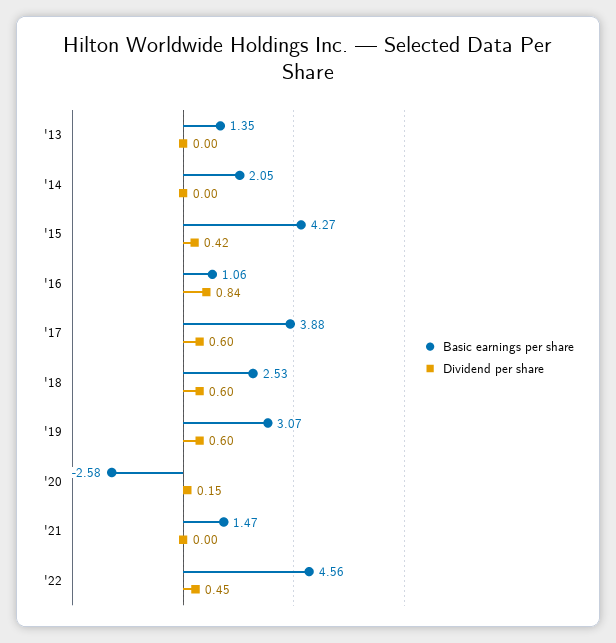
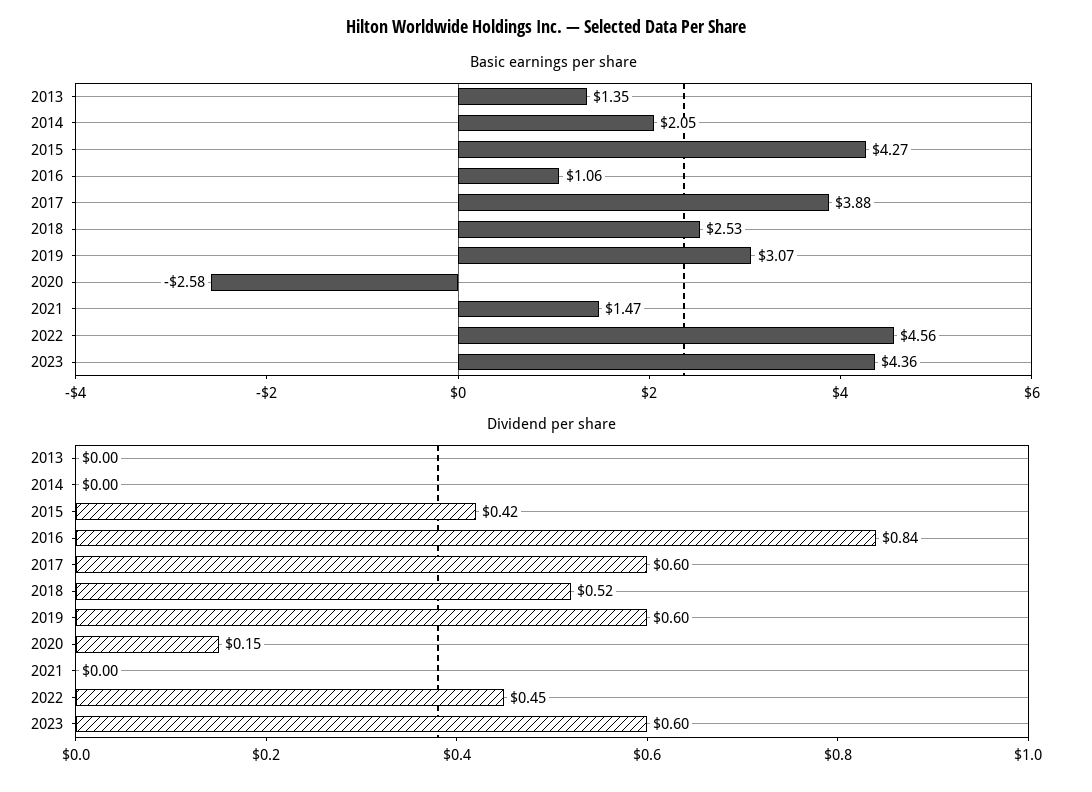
Dividend per share, '18: 0.6 -> 0.52
Basic earnings per share, 2023: none -> 4.36
Dividend per share, 2023: none -> 0.6

